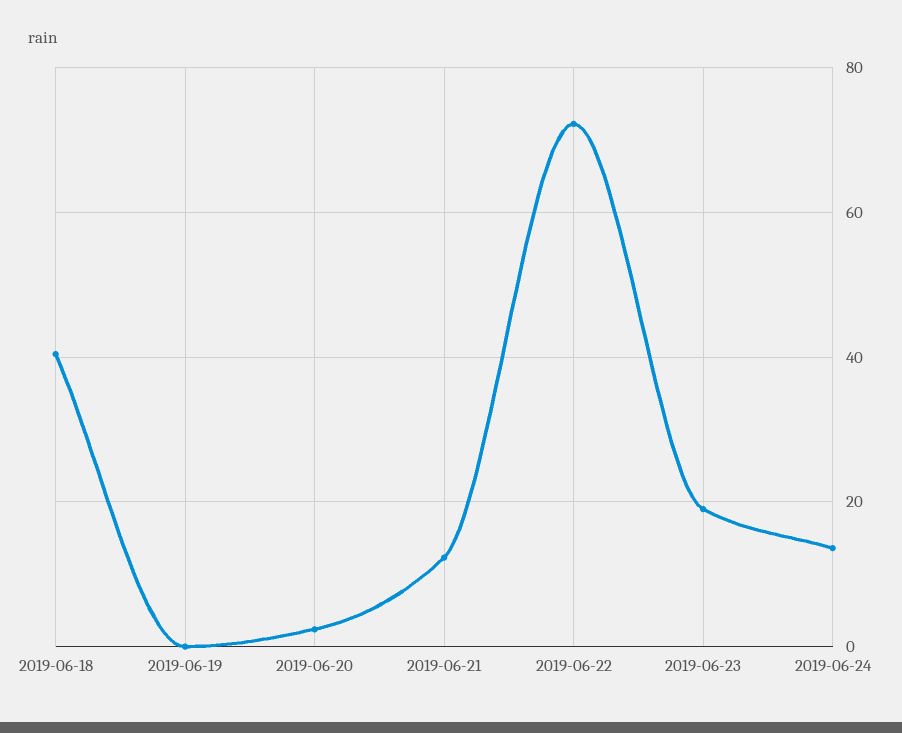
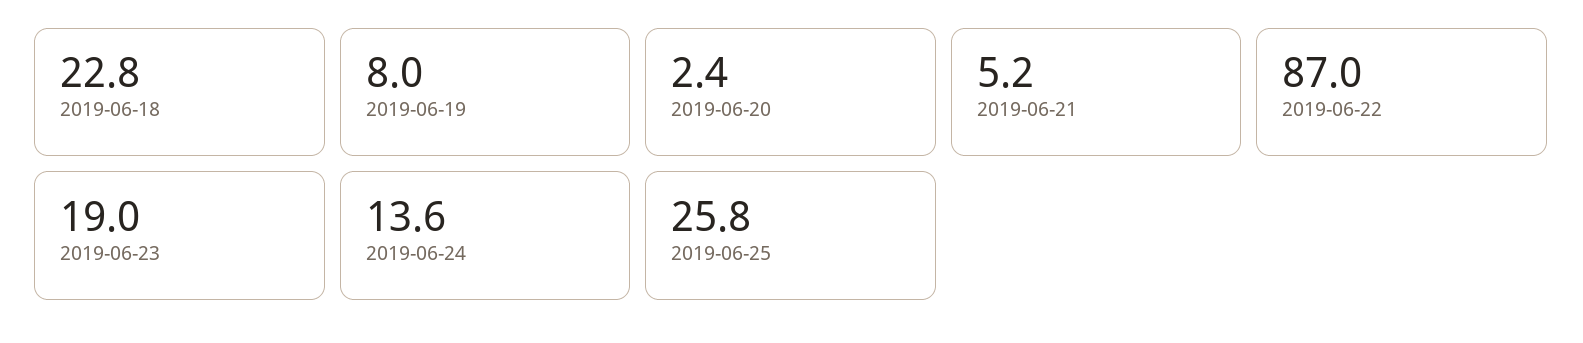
2019-06-18: 40 -> 22.8
2019-06-19: 0 -> 8
2019-06-21: 12 -> 5.2
2019-06-22: 72 -> 87
2019-06-25: none -> 25.8

